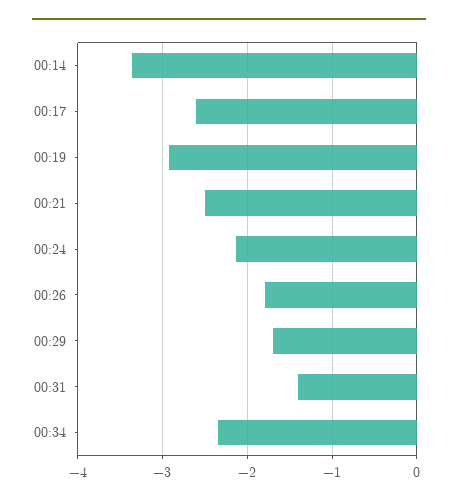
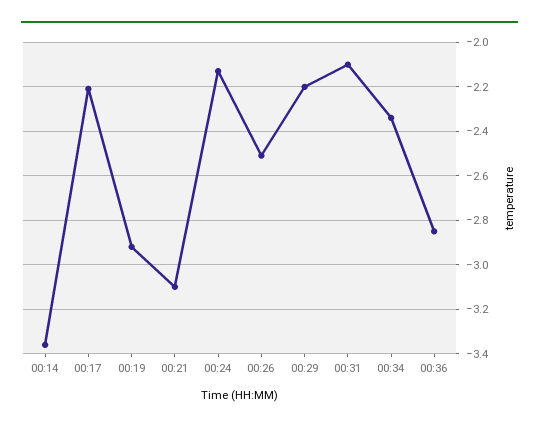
00:17: -2.6 -> -2.2
00:21: -2.5 -> -3.1
00:26: -1.8 -> -2.5
00:29: -1.7 -> -2.2
00:31: -1.4 -> -2.1
00:36: none -> -2.85

